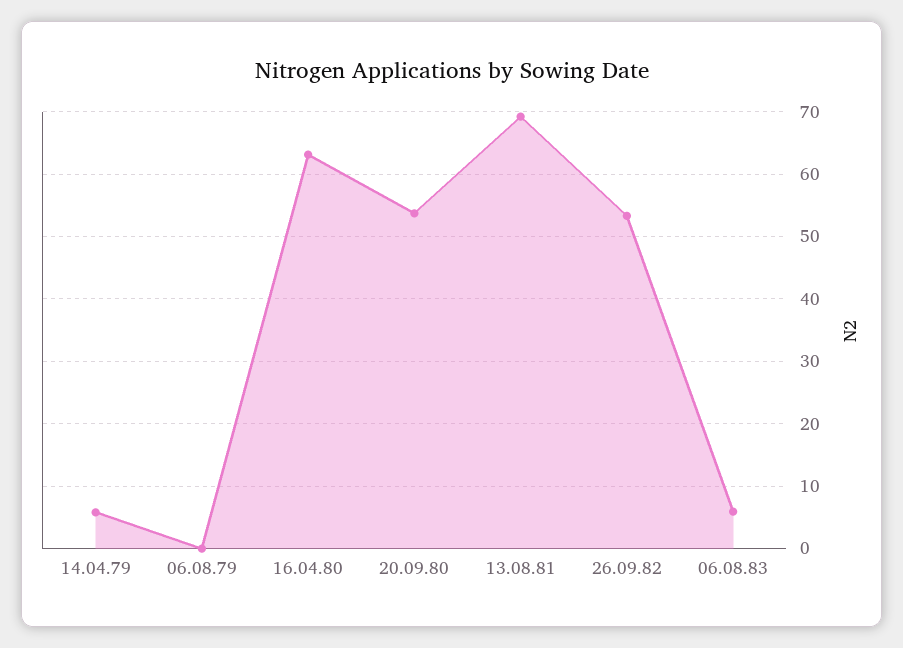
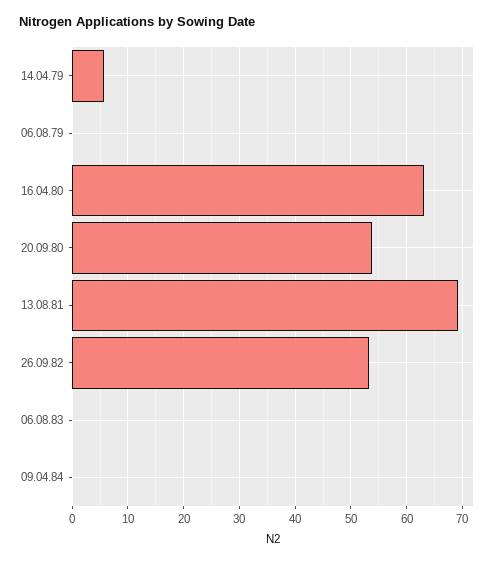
06.08.83: 6 -> 0
09.04.84: none -> 0

